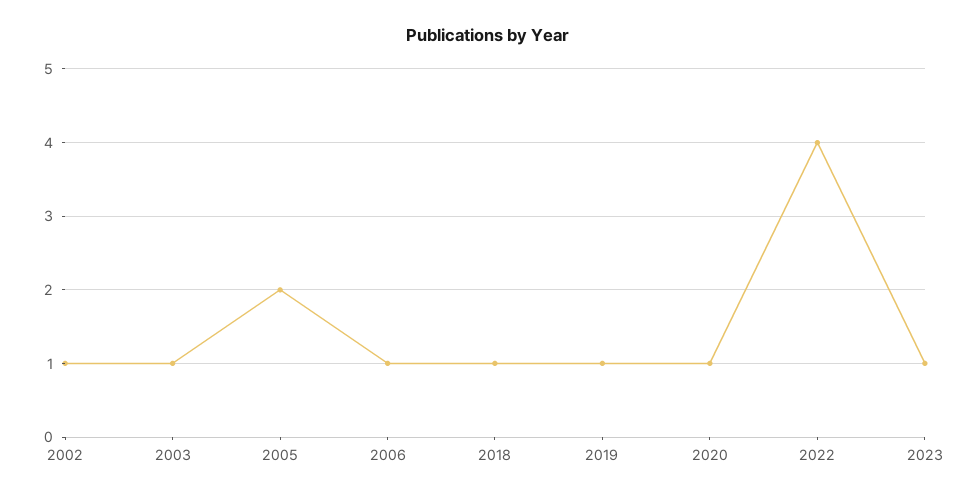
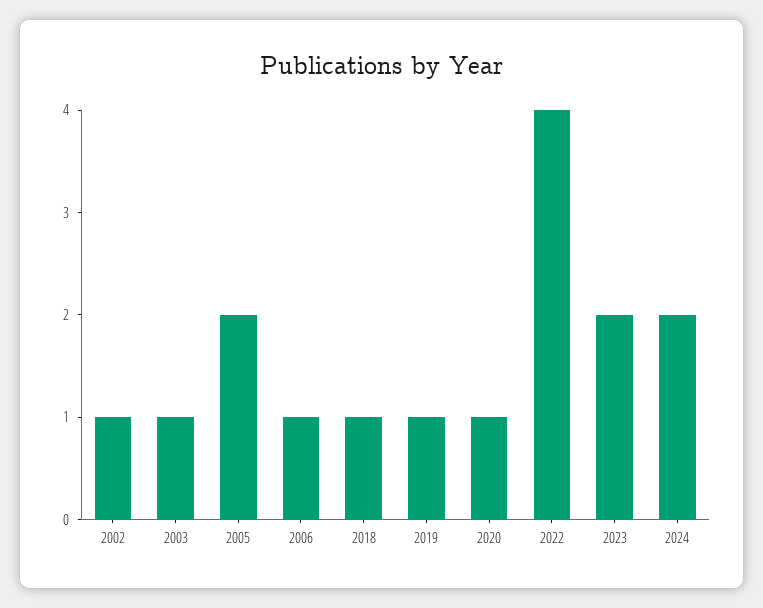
2023: 1 -> 2
2024: none -> 2

